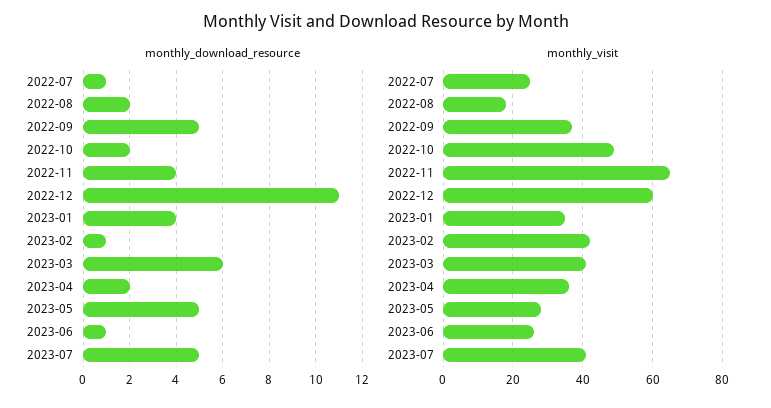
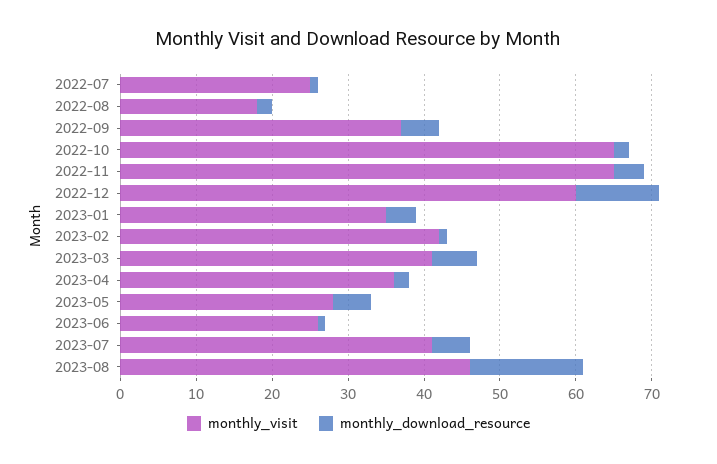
monthly_visit, 2022-10: 50 -> 65
monthly_visit, 2023-08: none -> 45
monthly_download_resource, 2023-08: none -> 15

